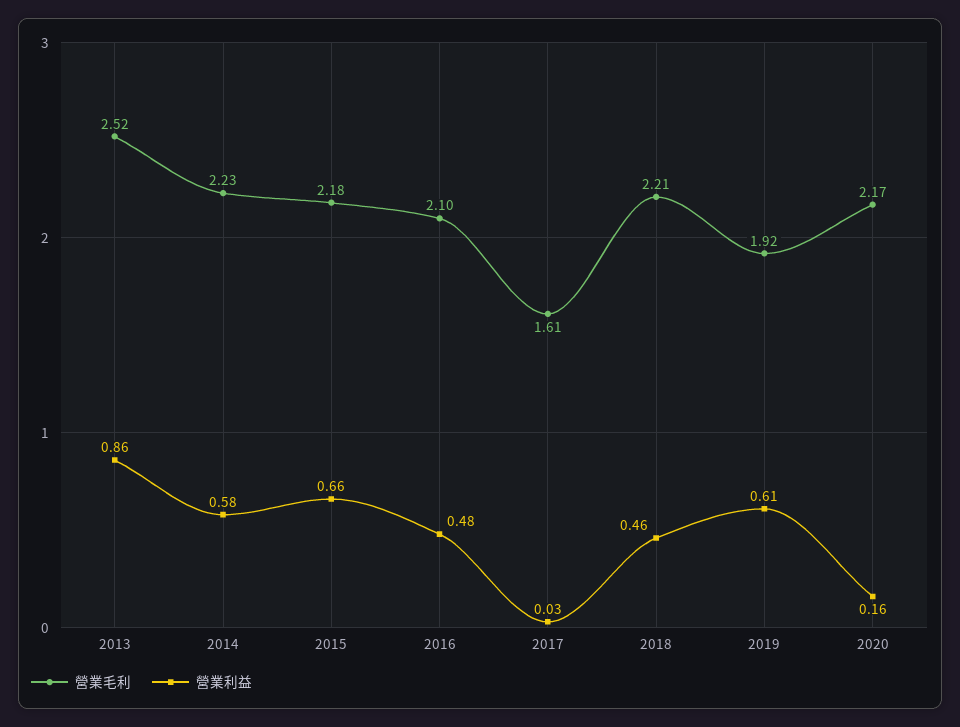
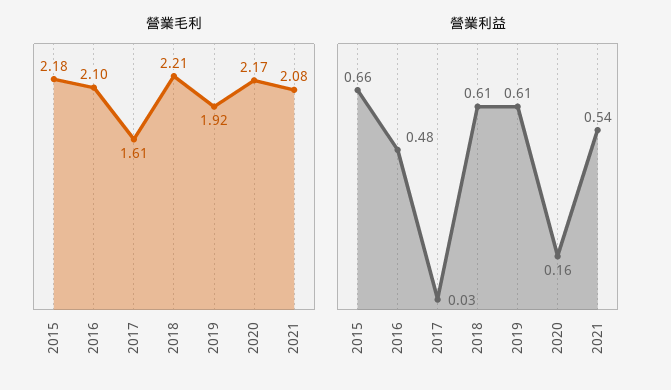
營業毛利, 2013: 2.52 -> none
營業利益, 2013: 0.86 -> none
營業毛利, 2014: 2.23 -> none
營業利益, 2014: 0.58 -> none
營業利益, 2018: 0.46 -> 0.61
營業毛利, 2021: none -> 2.08
營業利益, 2021: none -> 0.54

